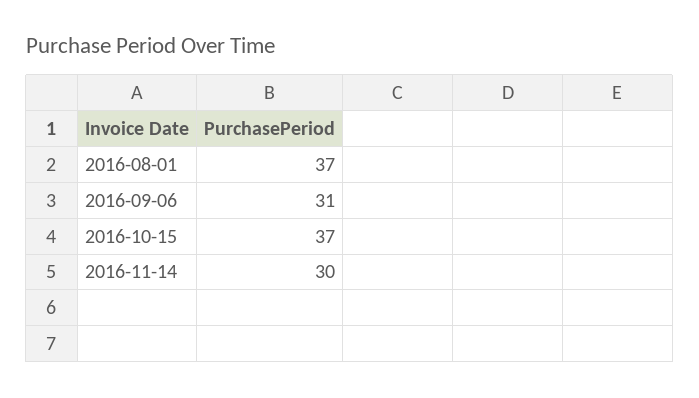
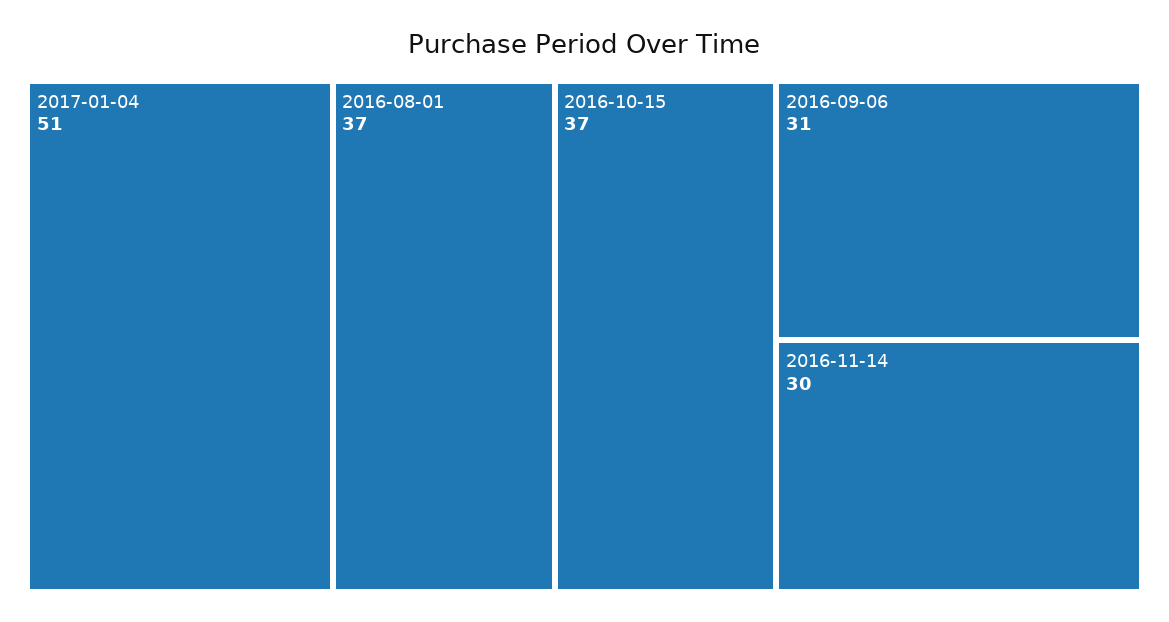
2017-01-04: none -> 51

